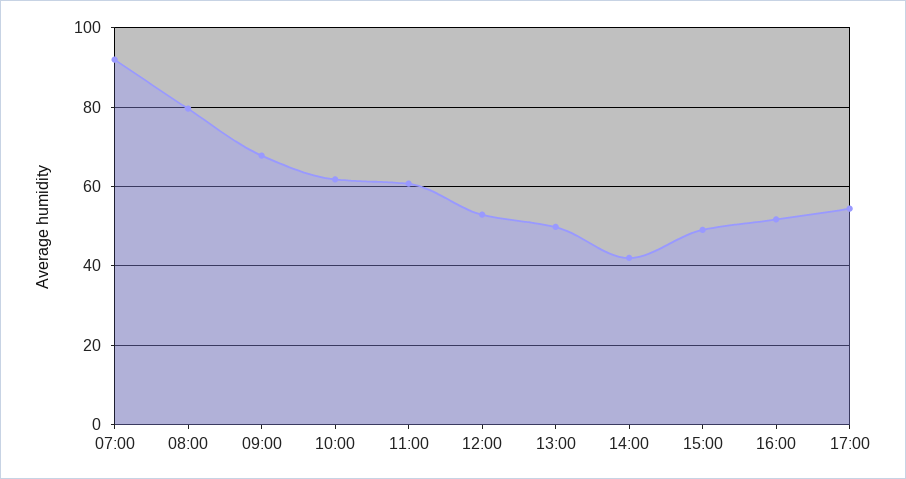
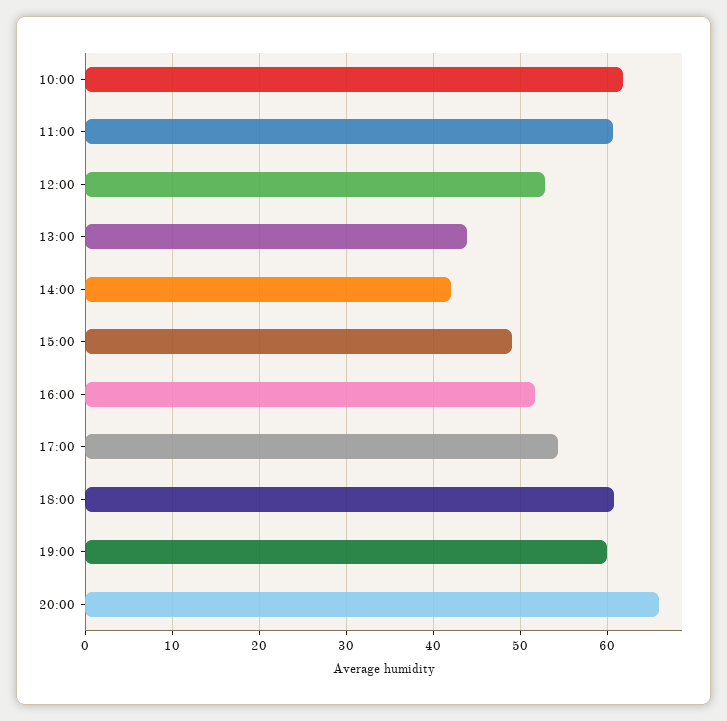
07:00: 92 -> none
08:00: 80 -> none
09:00: 68 -> none
13:00: 50 -> 44
18:00: none -> 61
19:00: none -> 60
20:00: none -> 66

